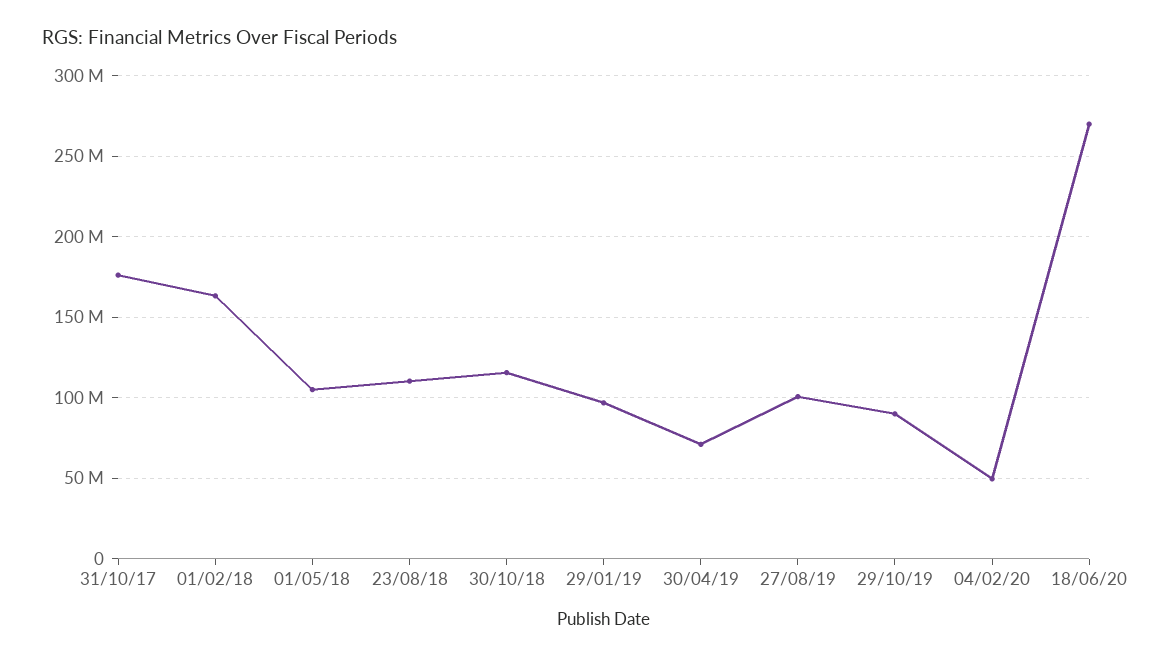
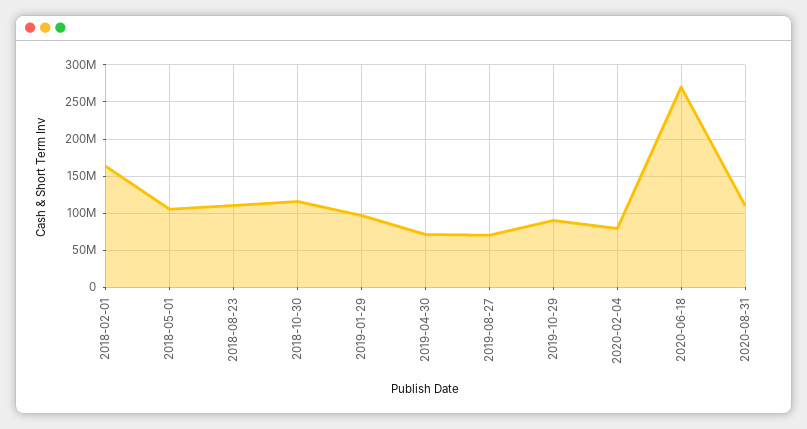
31/10/17: 175000000 -> none
27/08/19: 100000000 -> 70000000
04/02/20: 50000000 -> 80000000
2020-08-31: none -> 110000000

